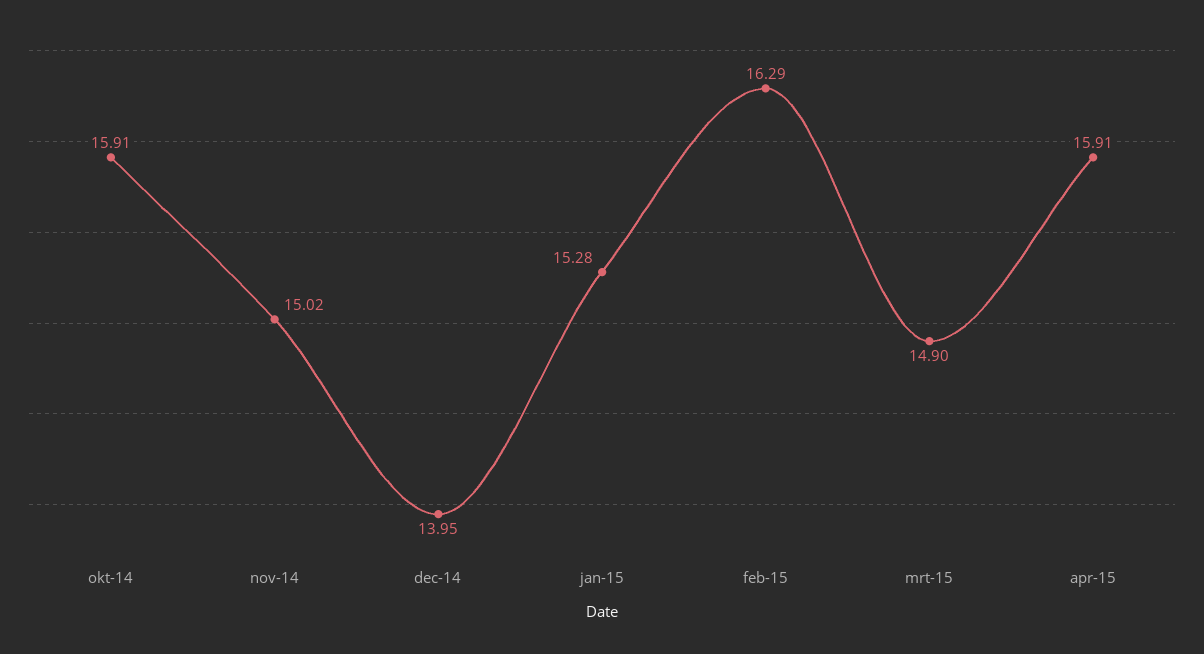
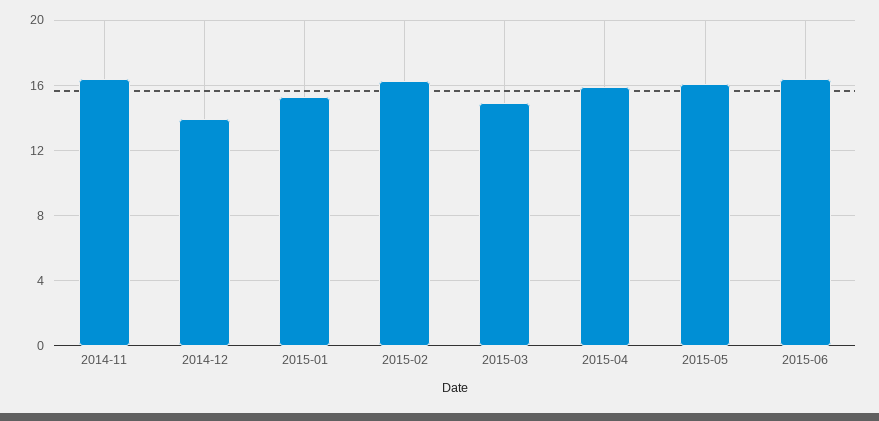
okt-14: 15.91 -> none
nov-14: 15.02 -> 16.5
2015-05: none -> 16
2015-06: none -> 16.5

